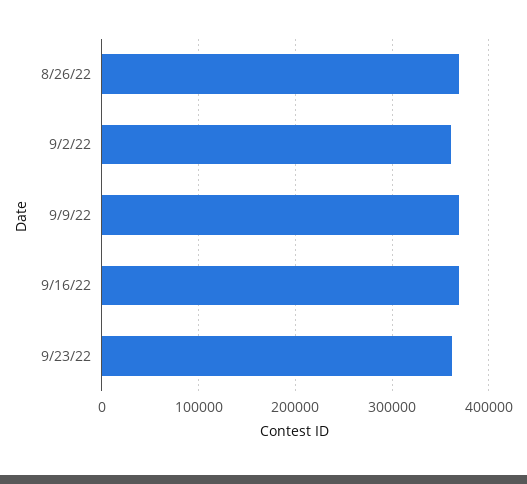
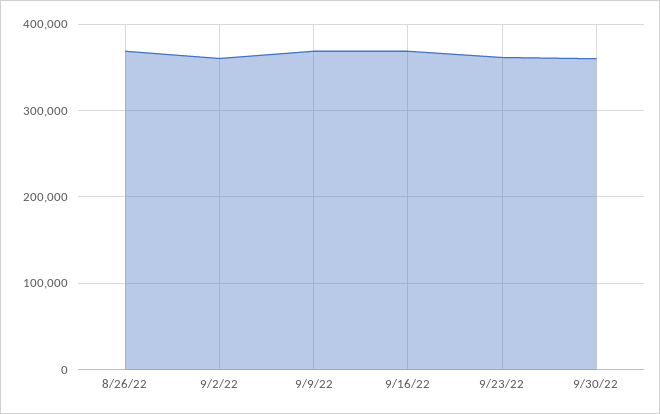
9/30/22: none -> 360000

